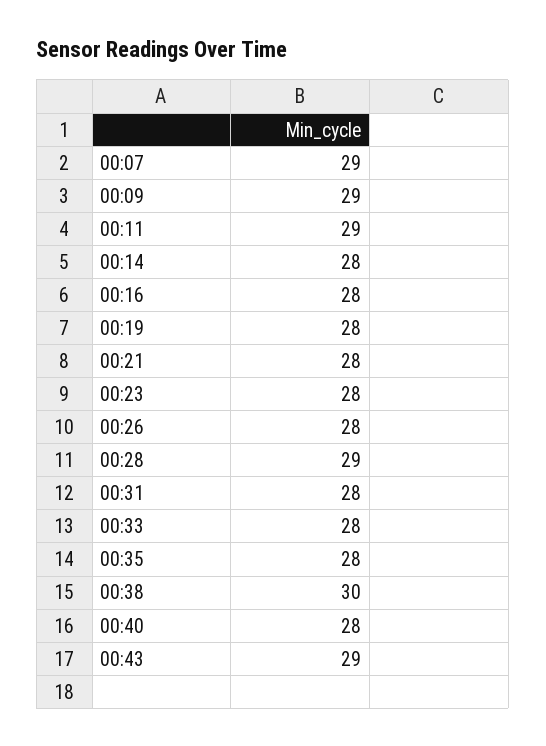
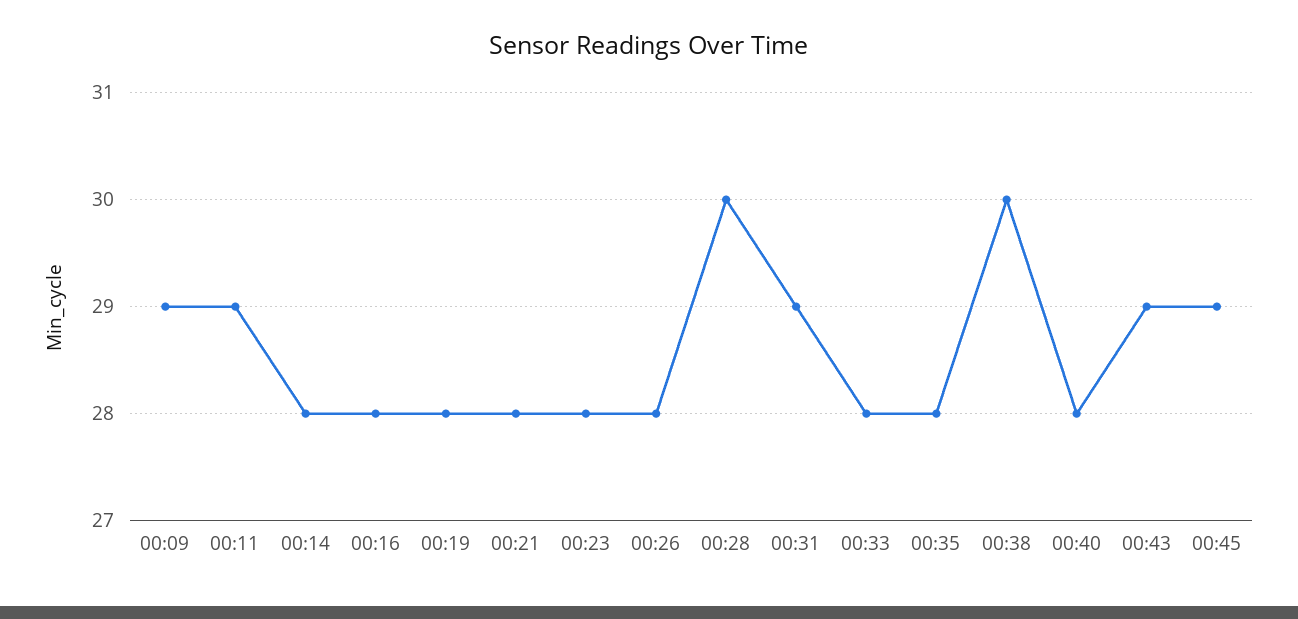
00:07: 29 -> none
00:28: 29 -> 30
00:31: 28 -> 29
00:45: none -> 29

